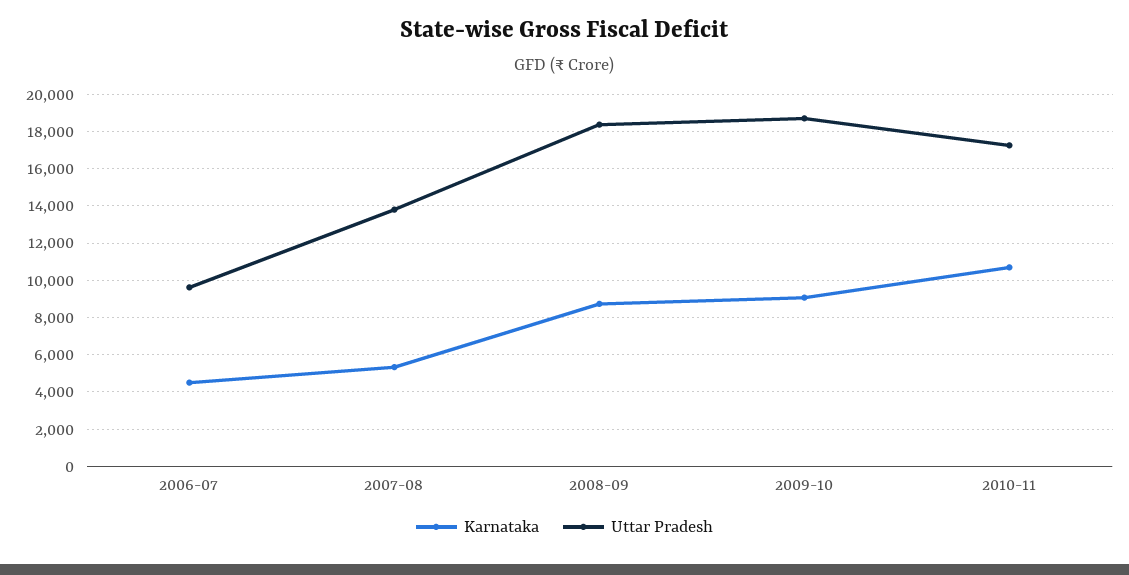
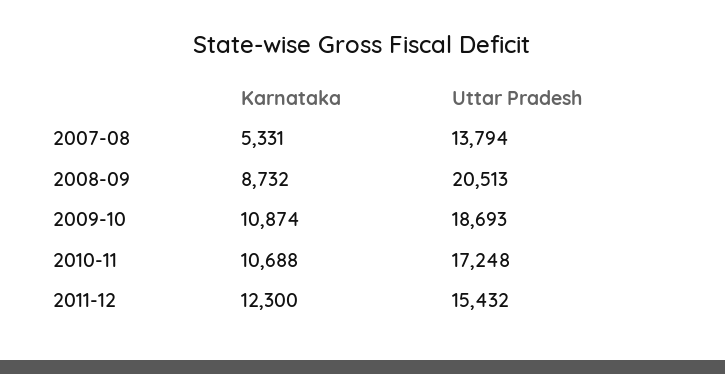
Karnataka, 2006-07: 4500 -> none
Uttar Pradesh, 2006-07: 9500 -> none
Uttar Pradesh, 2008-09: 18500 -> 20513
Karnataka, 2009-10: 9000 -> 10874
Karnataka, 2011-12: none -> 12300
Uttar Pradesh, 2011-12: none -> 15432

